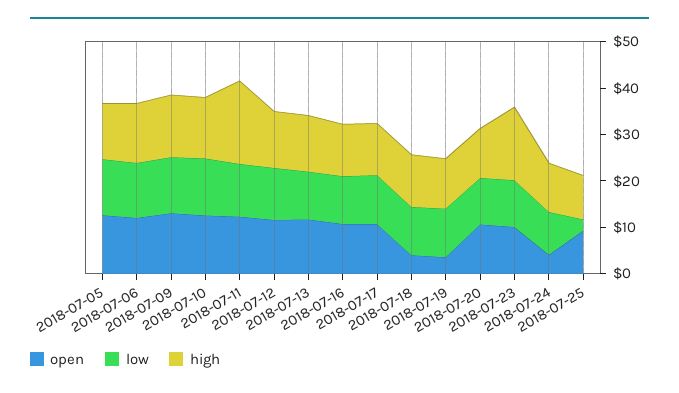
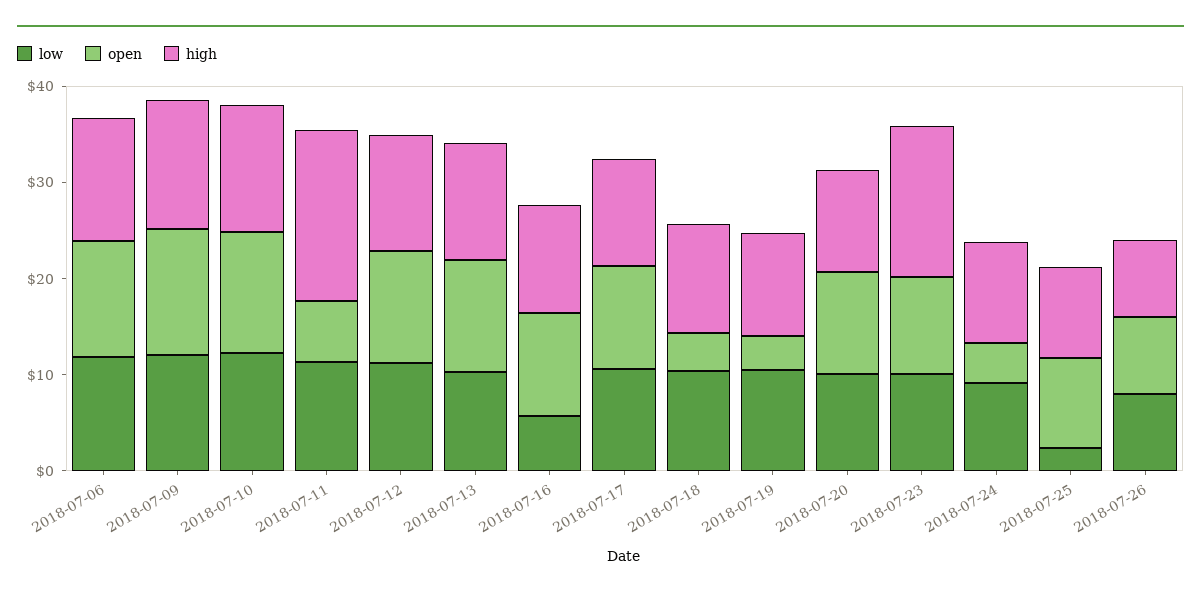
open, 2018-07-05: 12 -> none
low, 2018-07-05: 12 -> none
high, 2018-07-05: 12 -> none
open, 2018-07-11: 12 -> 6
low, 2018-07-16: 10 -> 6
low, 2018-07-26: none -> 8
open, 2018-07-26: none -> 8
high, 2018-07-26: none -> 8

